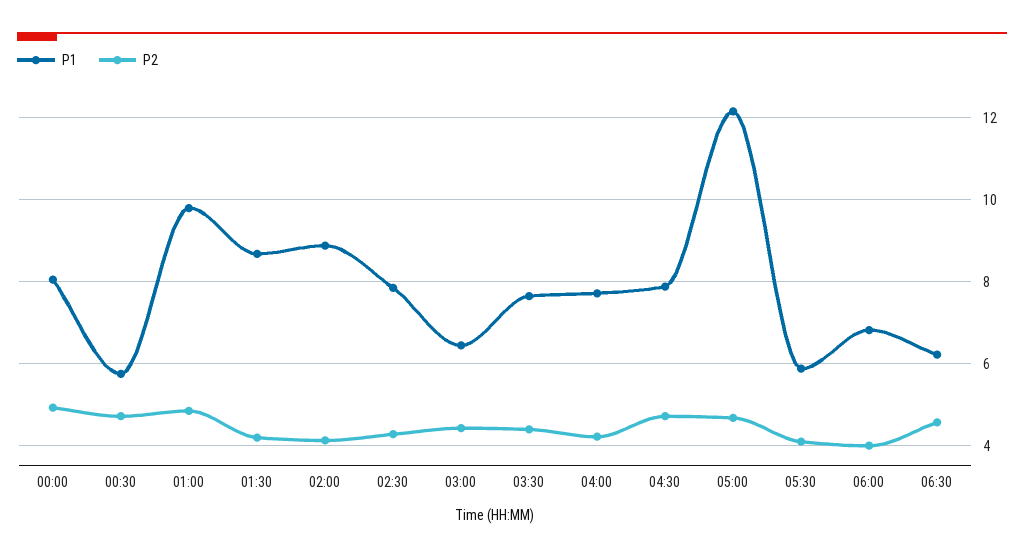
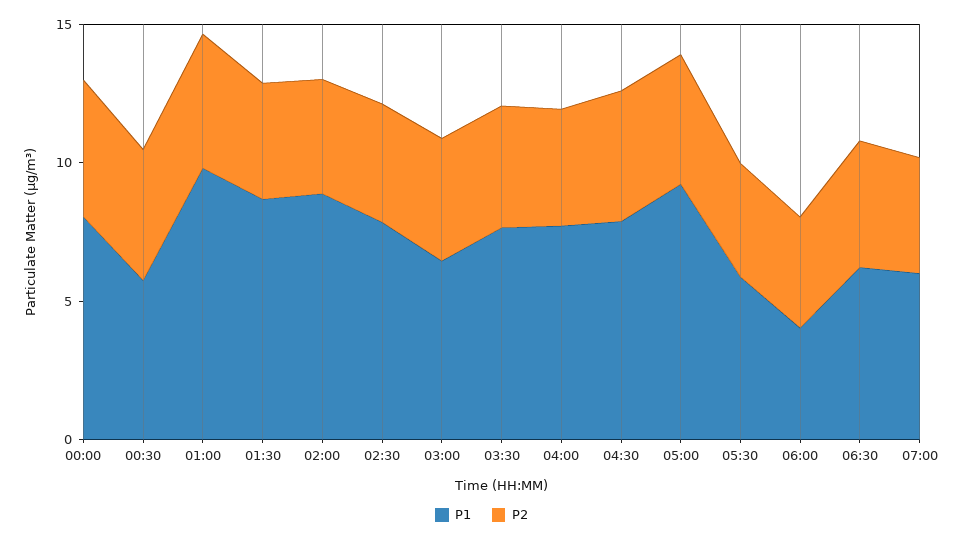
P1, 05:00: 12.2 -> 9
P1, 06:00: 6.8 -> 4
P1, 07:00: none -> 6
P2, 07:00: none -> 4

